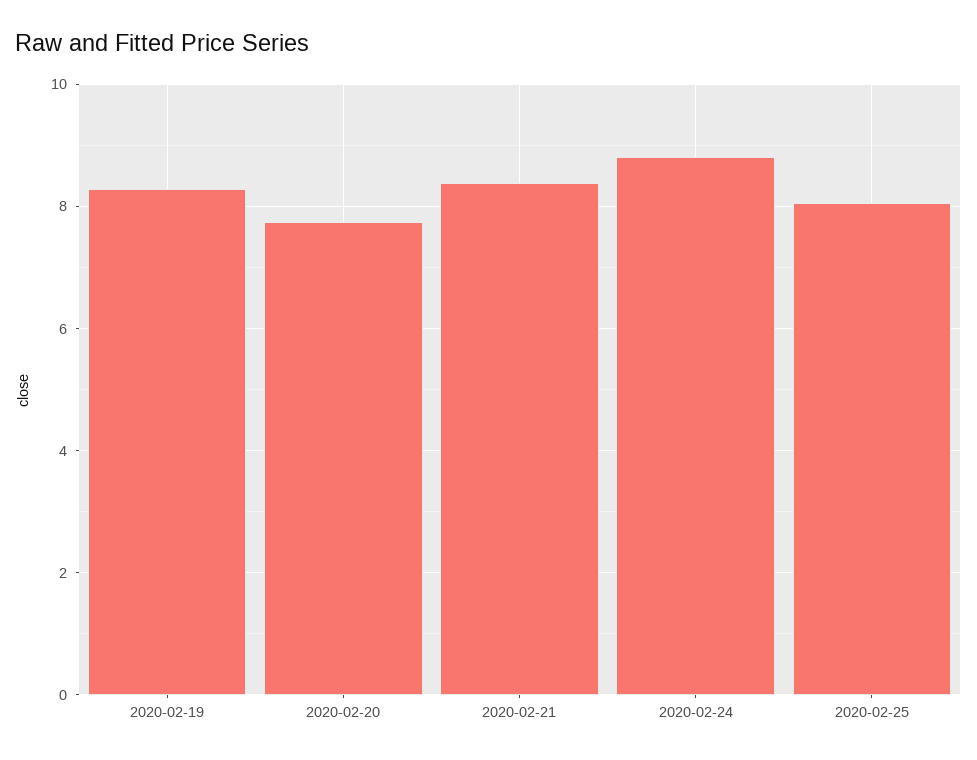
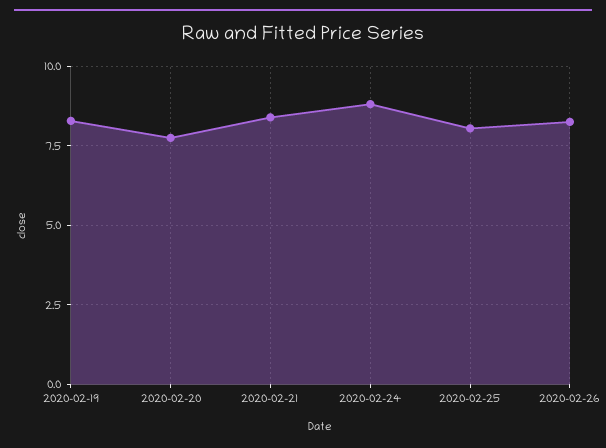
2020-02-26: none -> 8.25

